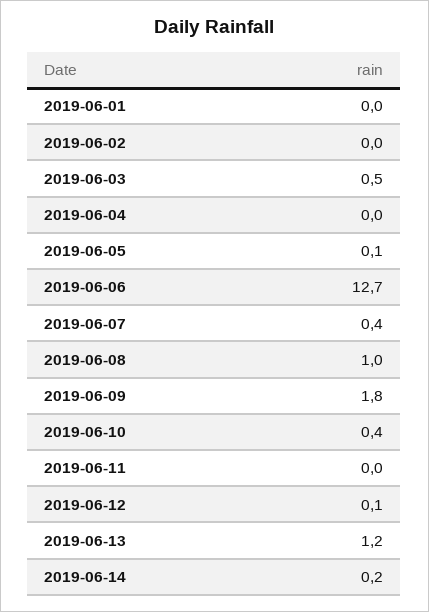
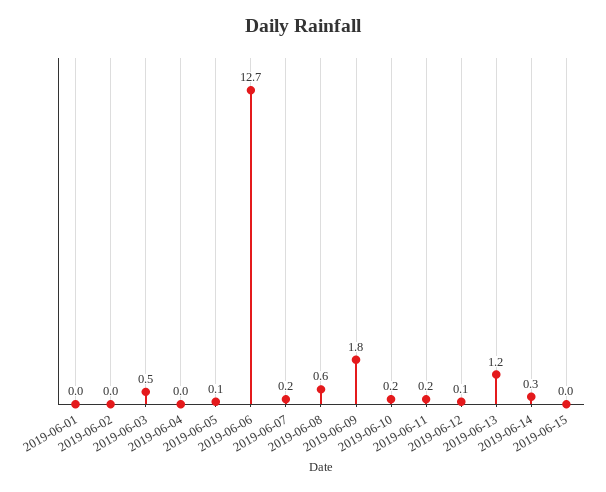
2019-06-07: 0.4 -> 0.2
2019-06-08: 1 -> 0.6
2019-06-10: 0.4 -> 0.2
2019-06-11: 0 -> 0.2
2019-06-14: 0.2 -> 0.3
2019-06-15: none -> 0

